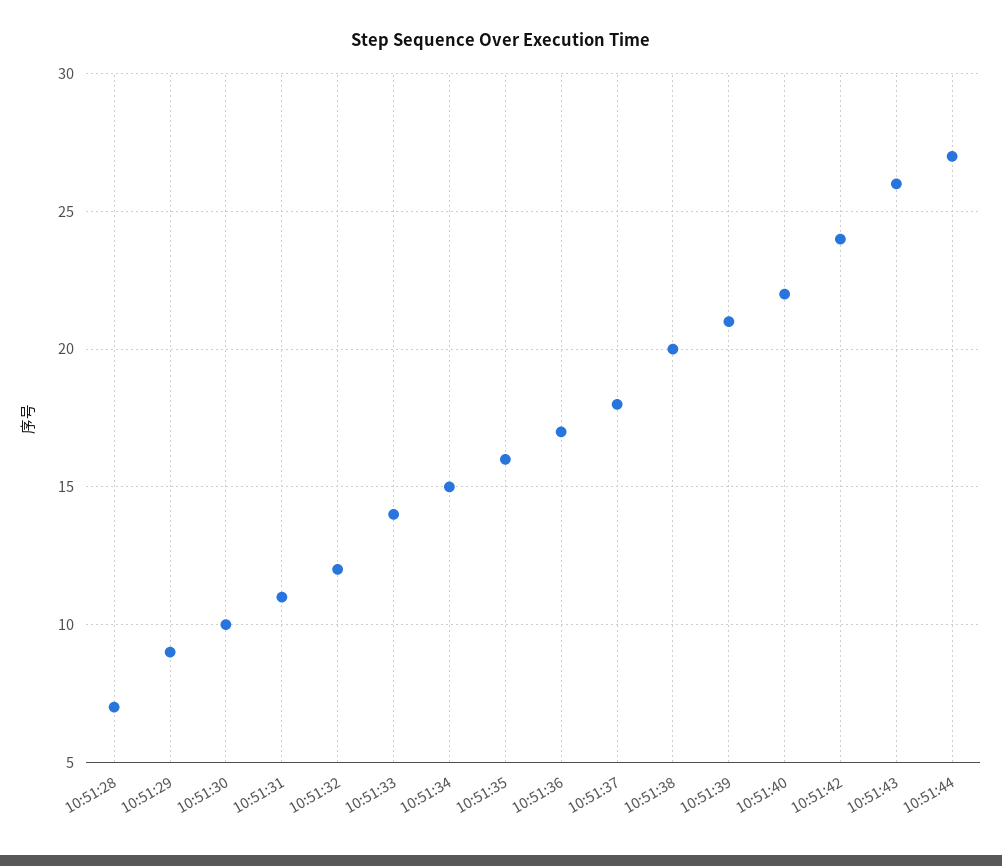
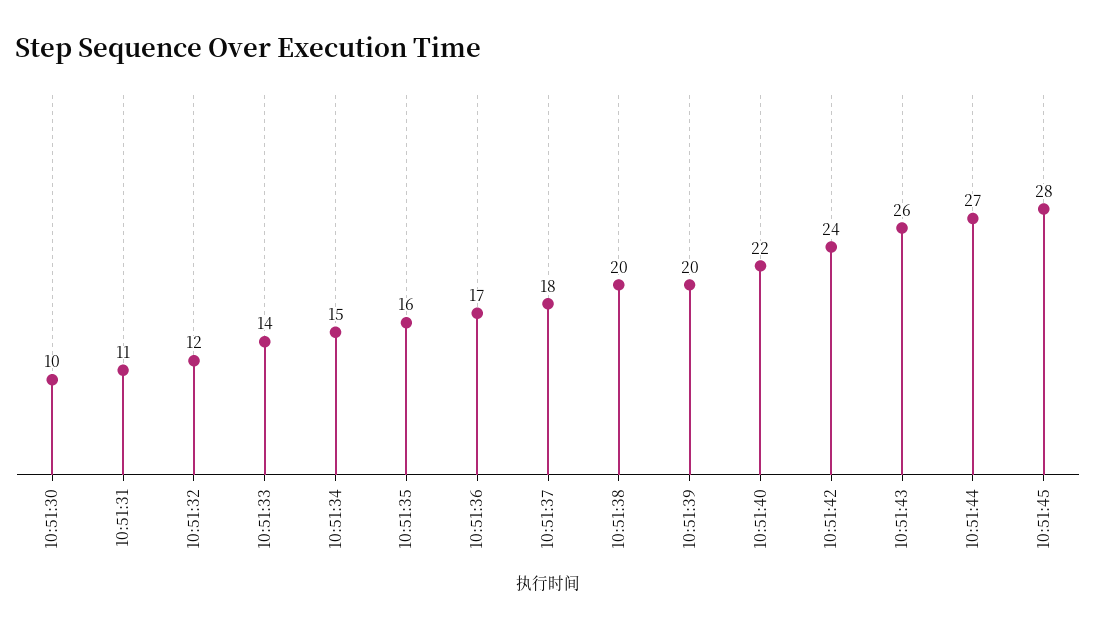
10:51:28: 7 -> none
10:51:29: 9 -> none
10:51:39: 21 -> 20
10:51:45: none -> 28

